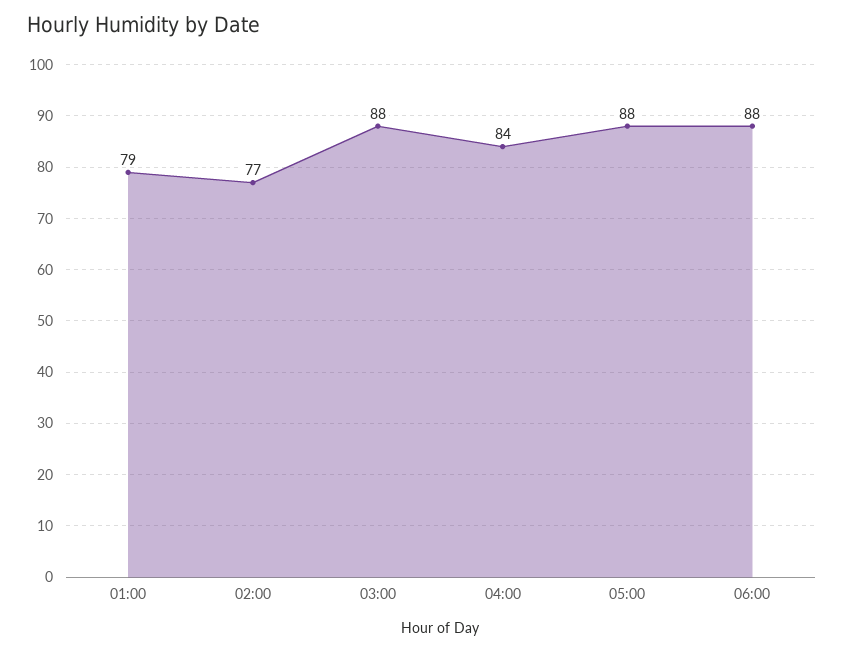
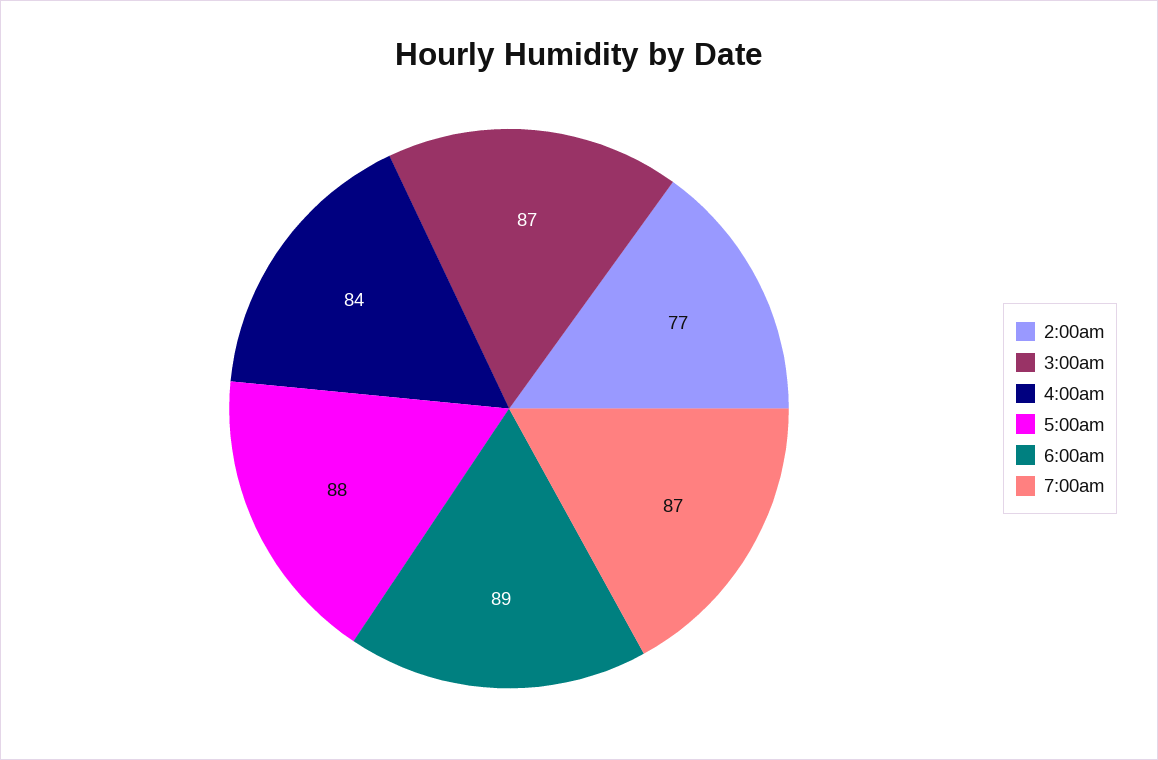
01:00: 79 -> none
03:00: 88 -> 87
06:00: 88 -> 89
7:00am: none -> 87

